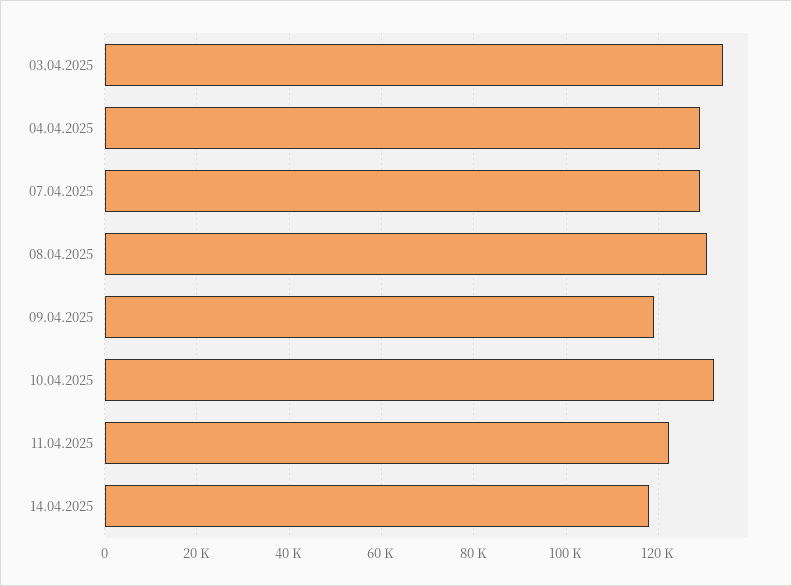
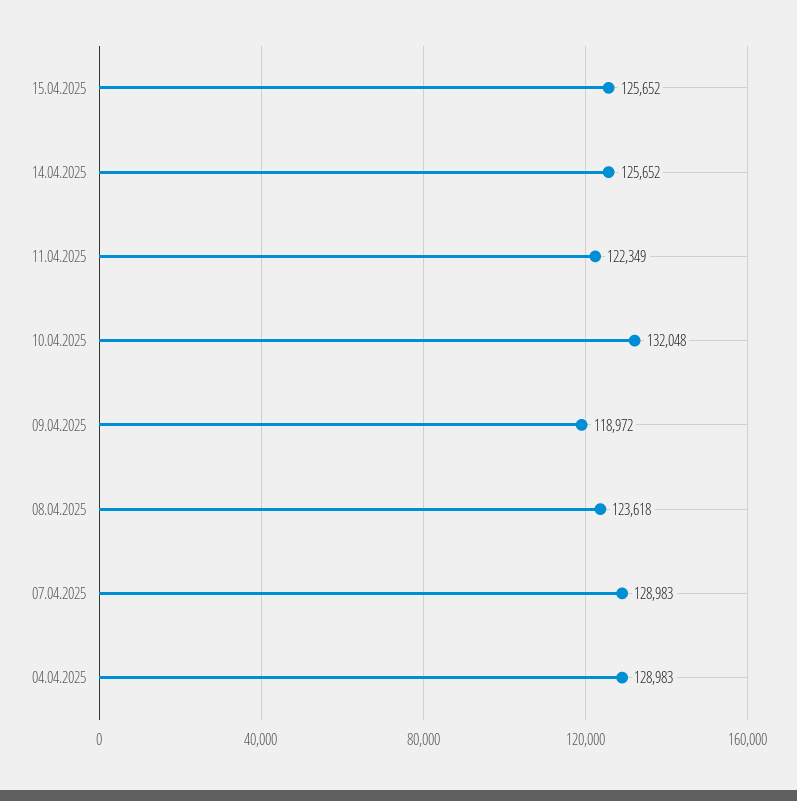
03.04.2025: 134000 -> none
08.04.2025: 130000 -> 123618
14.04.2025: 118000 -> 125652
15.04.2025: none -> 125652

